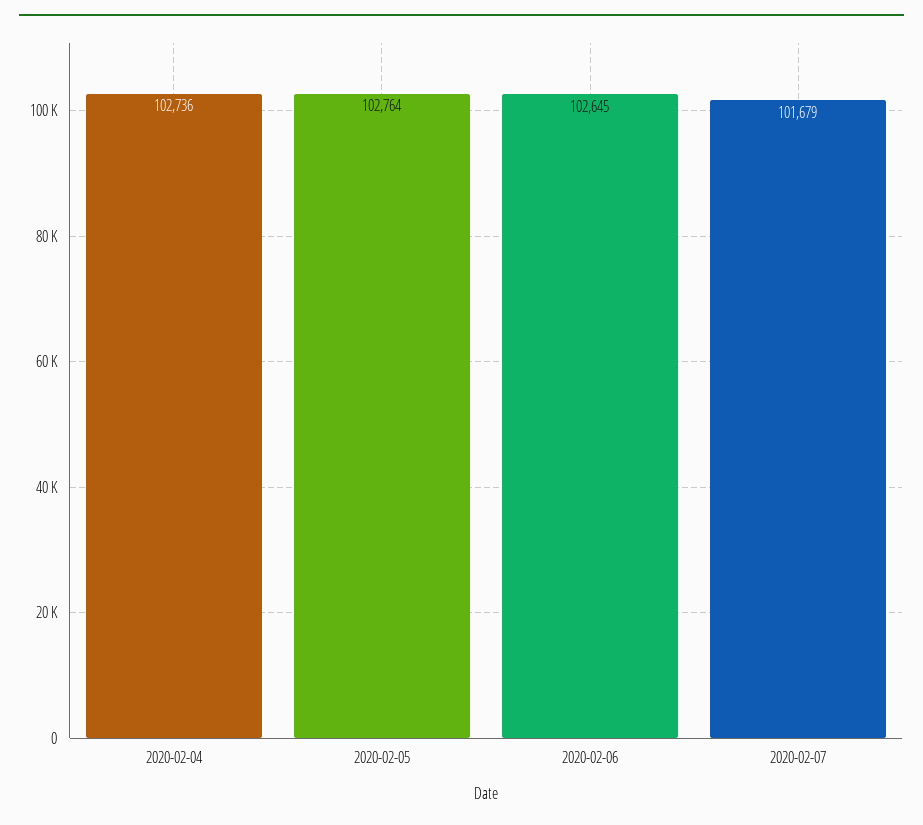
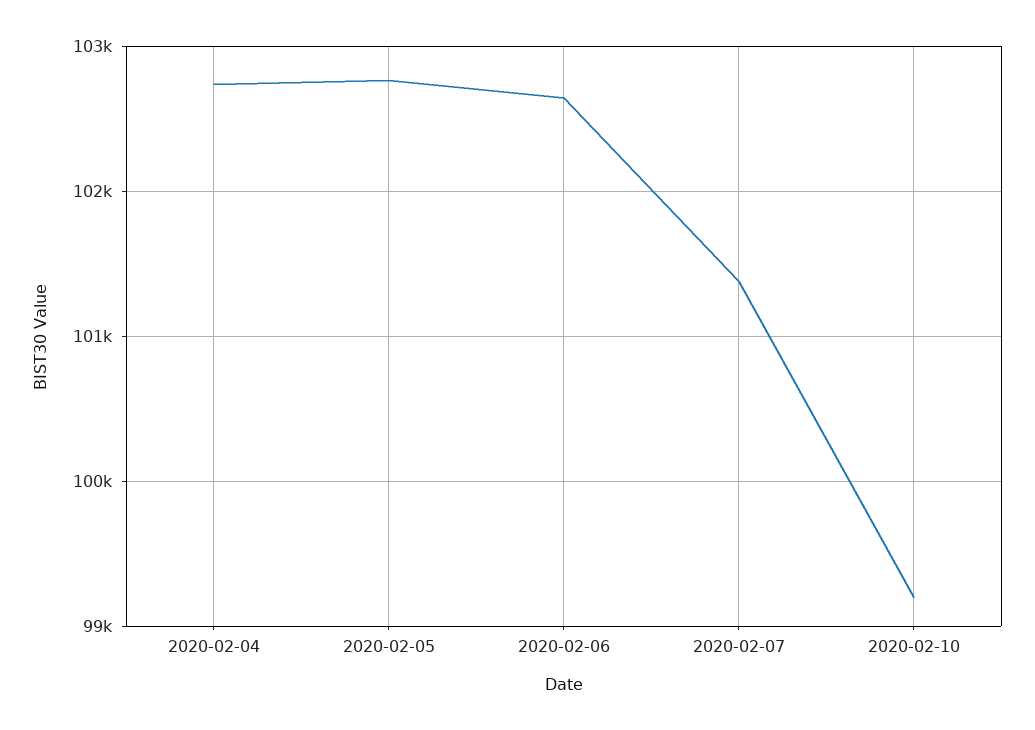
2020-02-07: 101679 -> 101400
2020-02-10: none -> 99200

